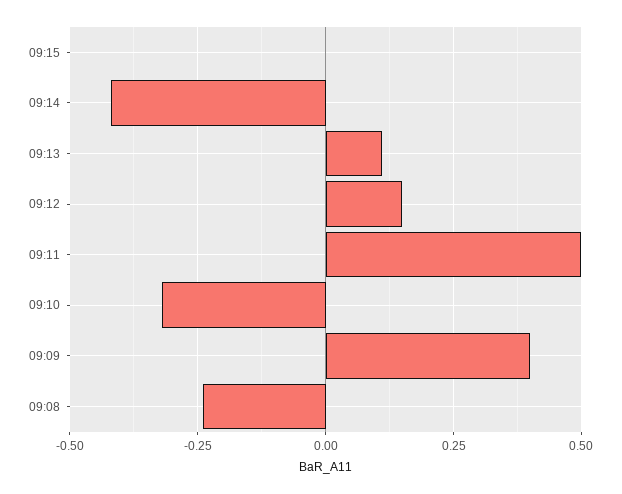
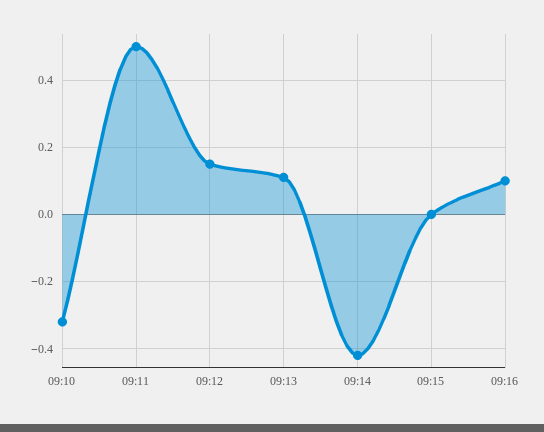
09:09: 0.4 -> none
09:08: -0.25 -> none
09:16: none -> 0.1

